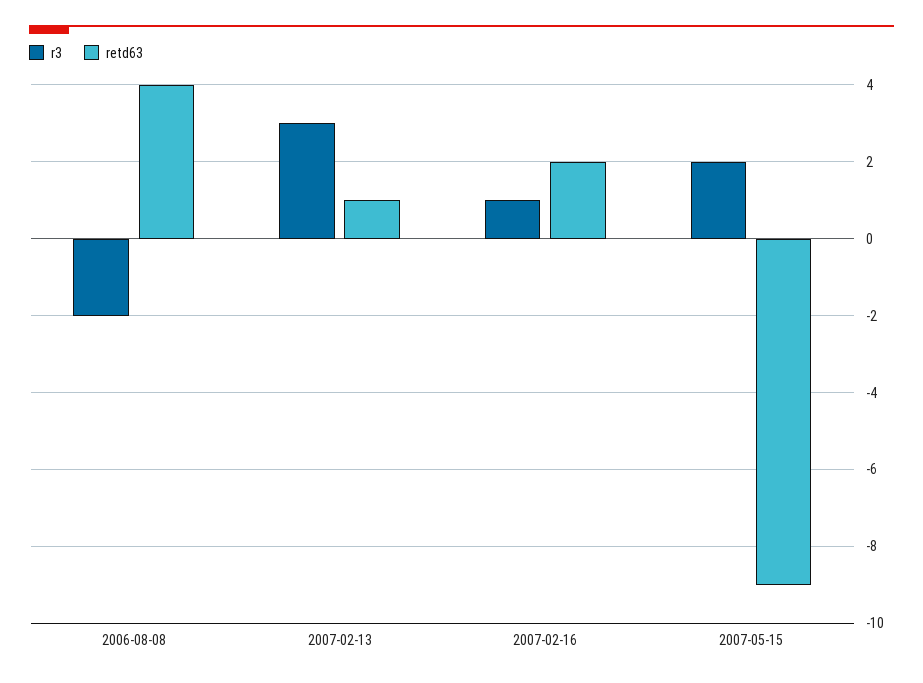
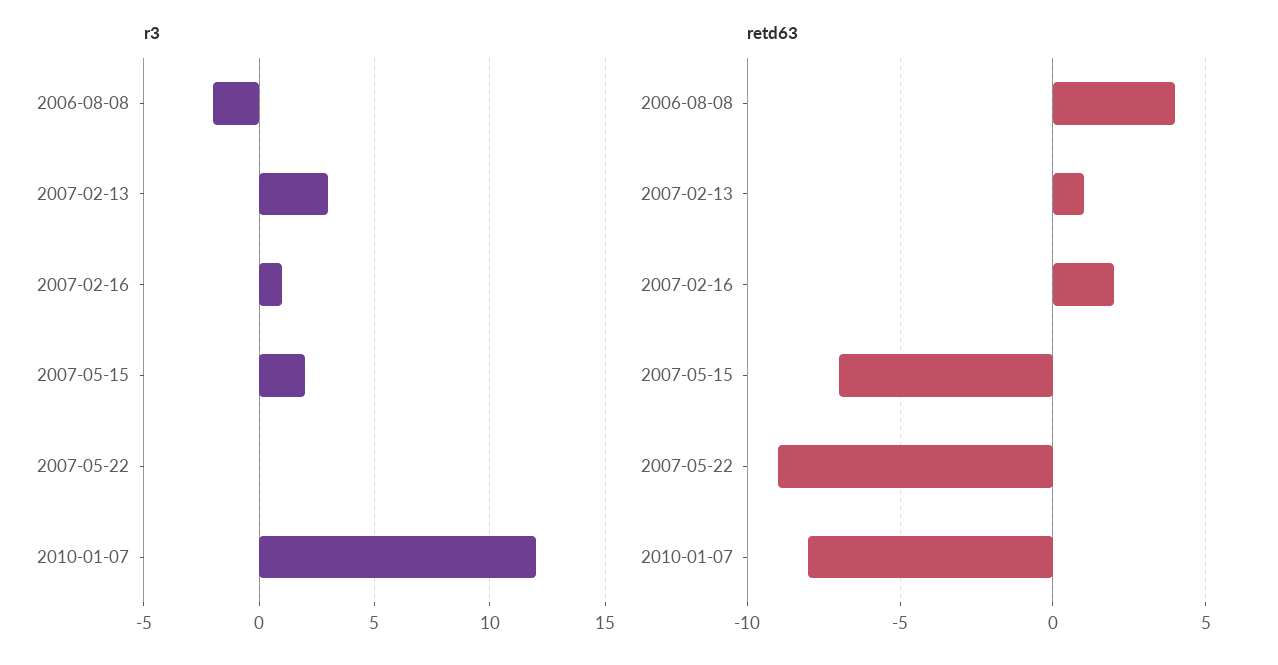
retd63, 2007-05-15: -9 -> -7
r3, 2007-05-22: none -> 0
r3, 2010-01-07: none -> 12
retd63, 2007-05-22: none -> -9
retd63, 2010-01-07: none -> -8

